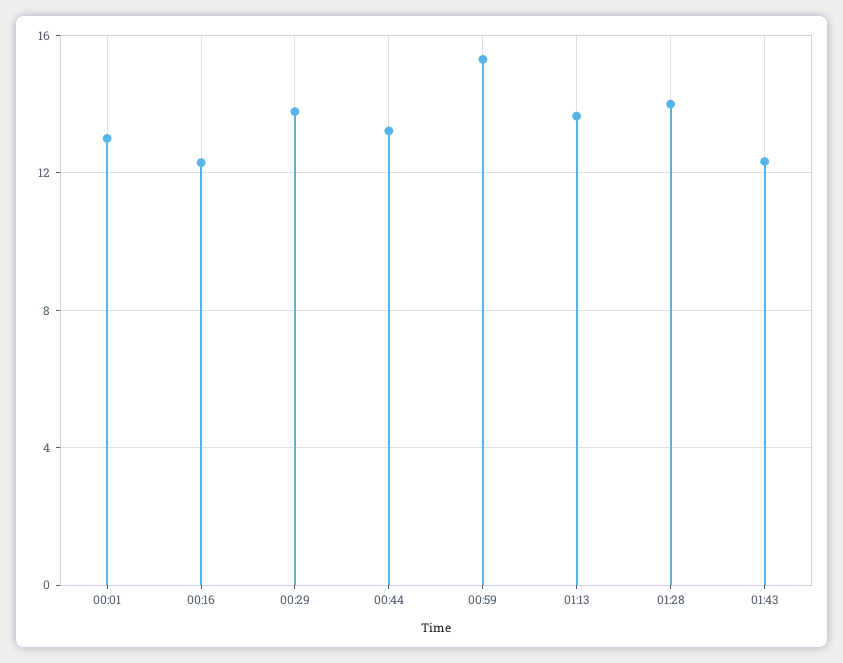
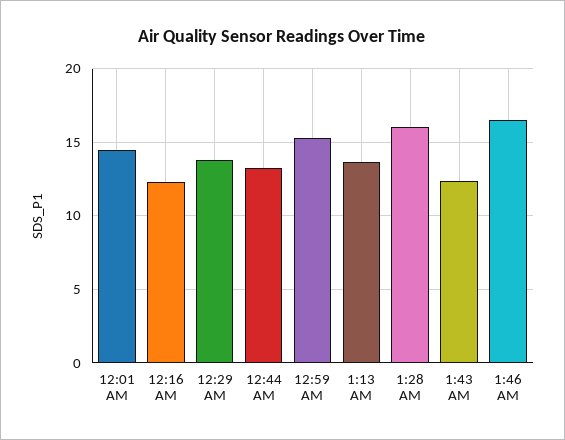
00:01: 13 -> 14.5
01:28: 14 -> 16
1:46 AM: none -> 16.5

